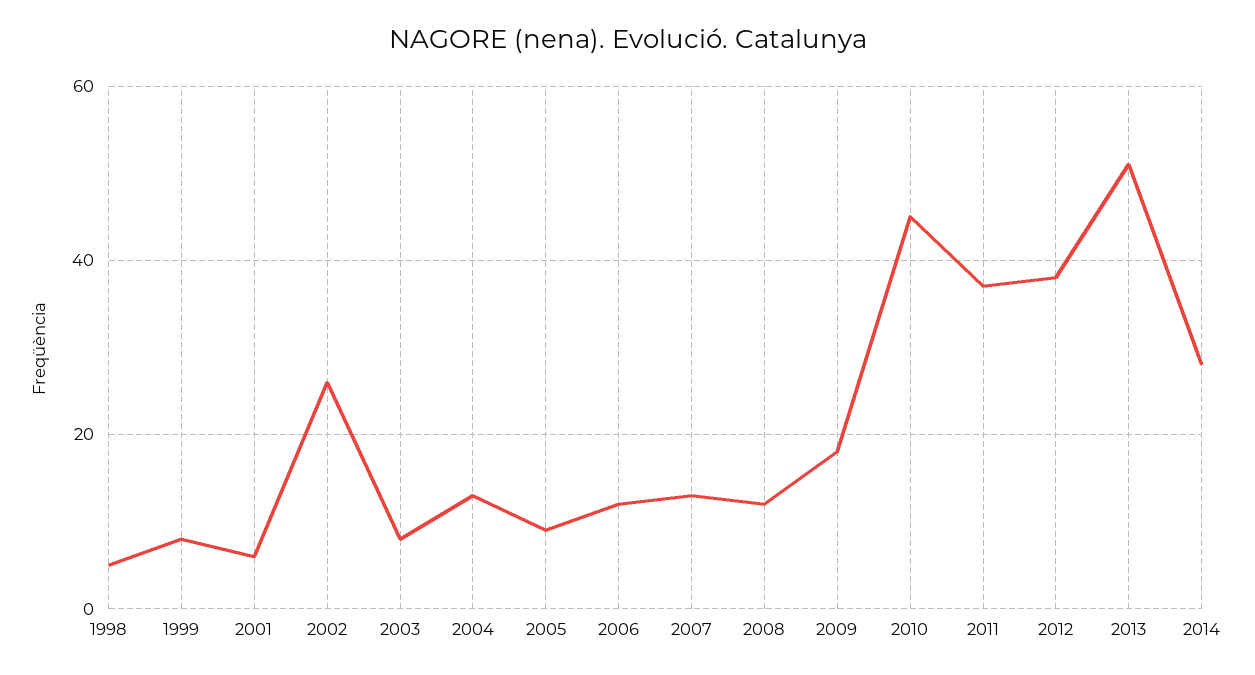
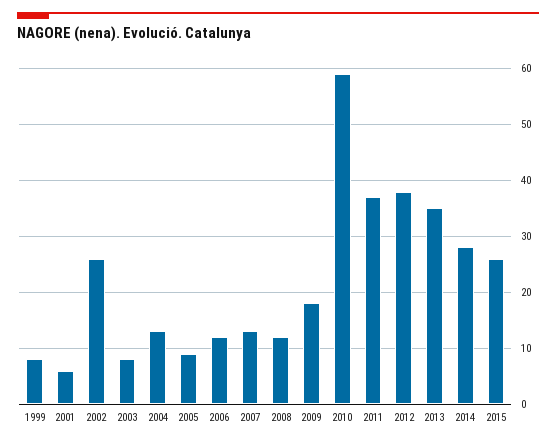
1998: 5 -> none
2010: 45 -> 60
2013: 50 -> 35
2015: none -> 25

